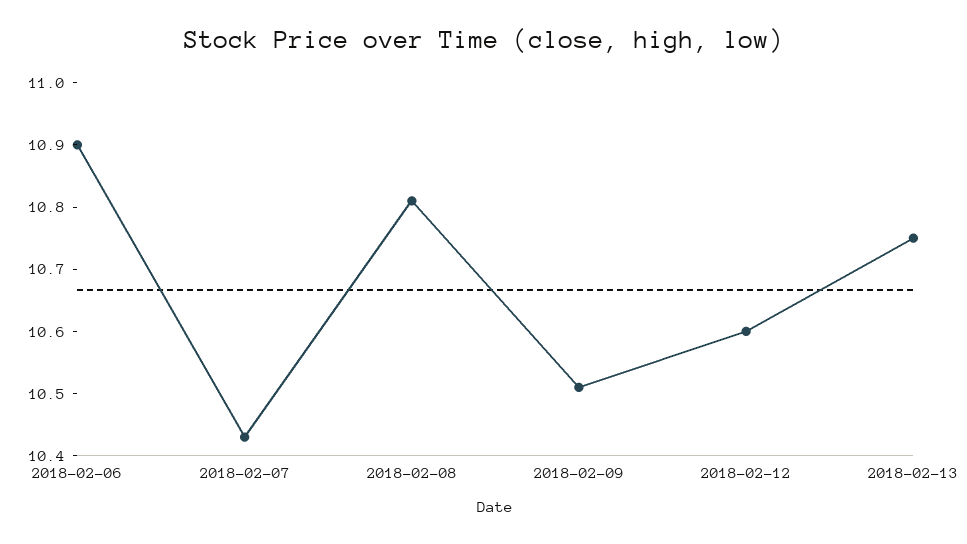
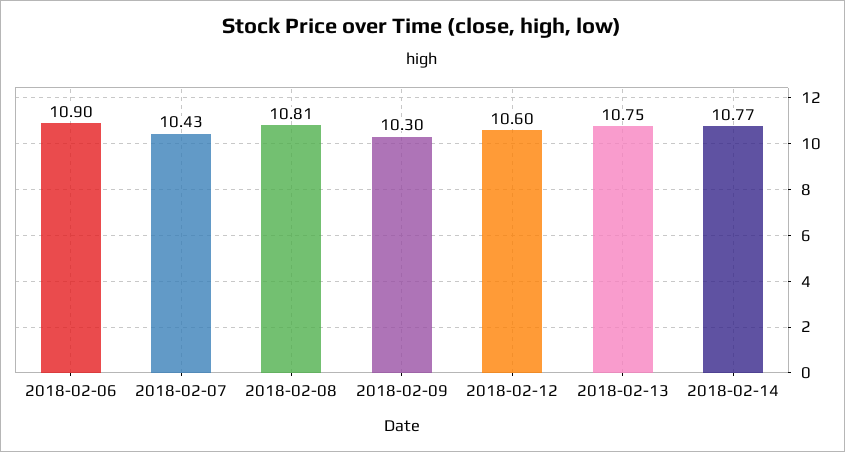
2018-02-09: 10.5 -> 10.3
2018-02-14: none -> 10.77

